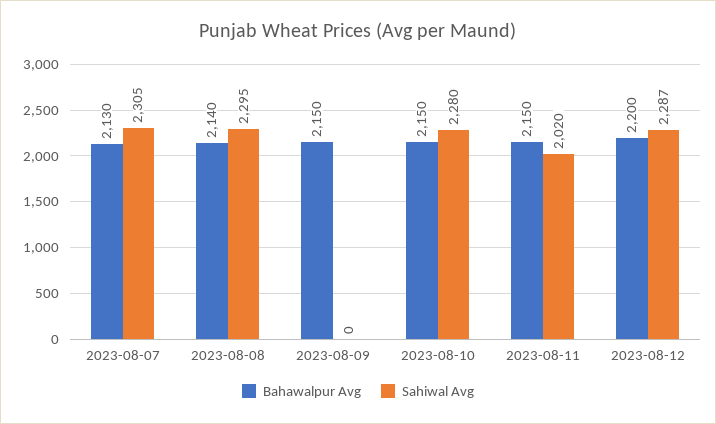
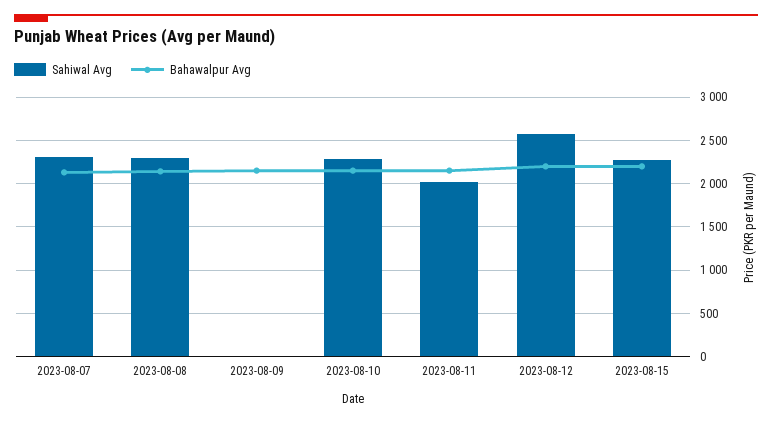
Sahiwal Avg, 2023-08-12: 2287 -> 2600
Sahiwal Avg, 2023-08-15: none -> 2300
Bahawalpur Avg, 2023-08-15: none -> 2200

